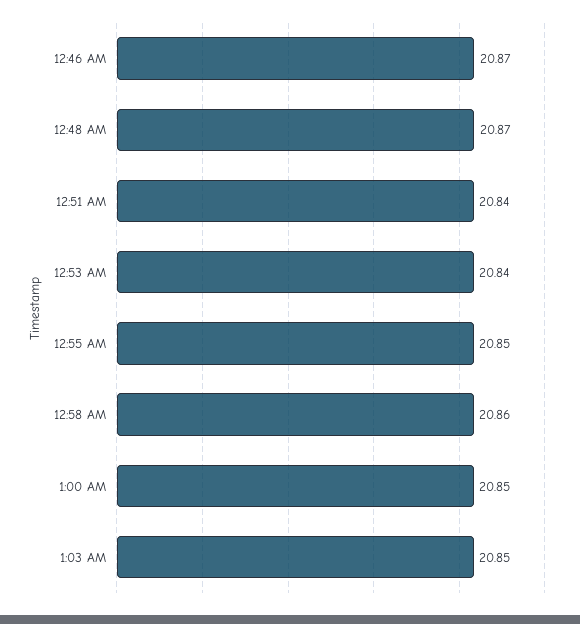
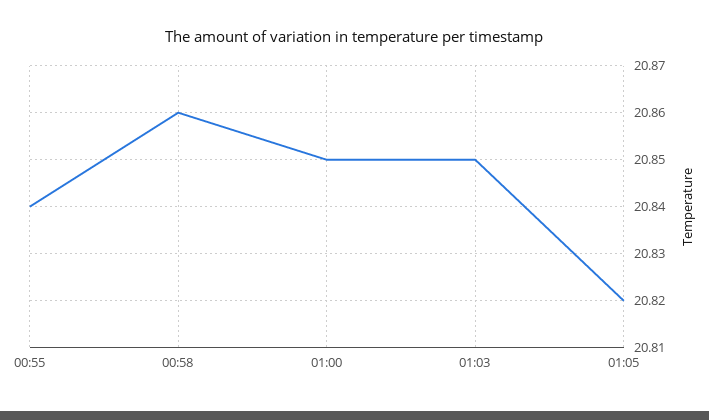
12:46 AM: 20.87 -> none
12:48 AM: 20.87 -> none
12:51 AM: 20.84 -> none
12:53 AM: 20.84 -> none
12:55 AM: 20.85 -> 20.84
01:05: none -> 20.82

